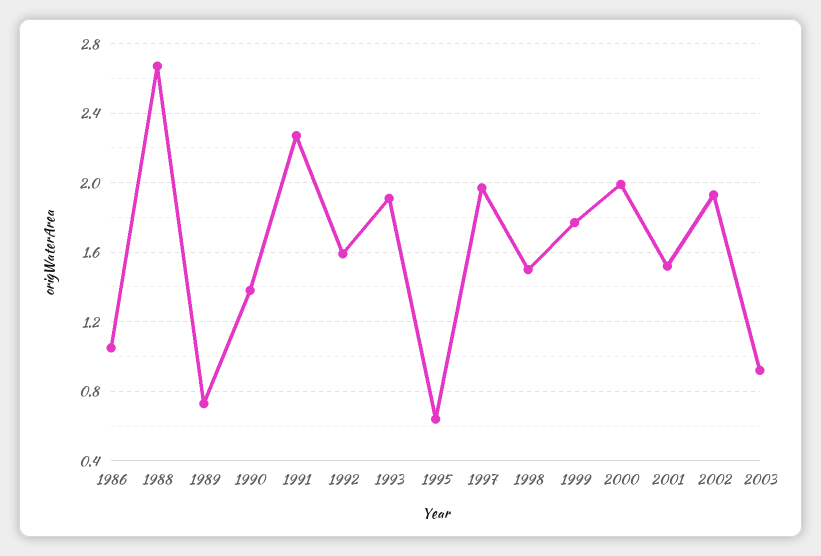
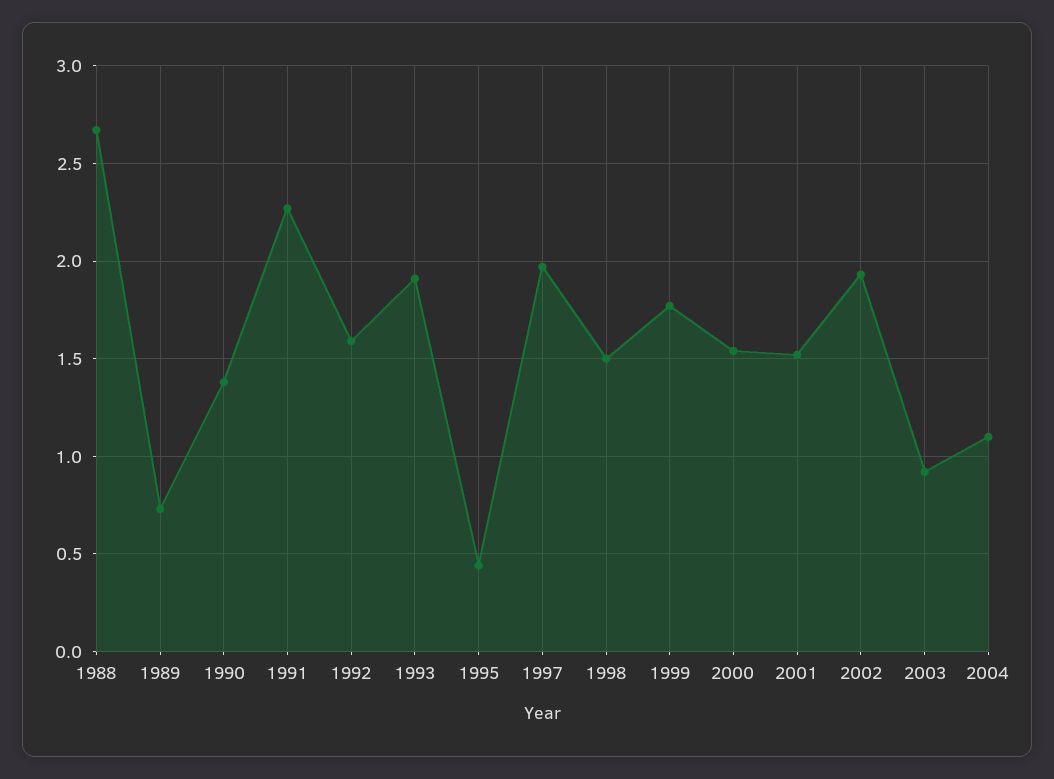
1986: 1.05 -> none
1995: 0.65 -> 0.45
2000: 2 -> 1.55
2004: none -> 1.1

